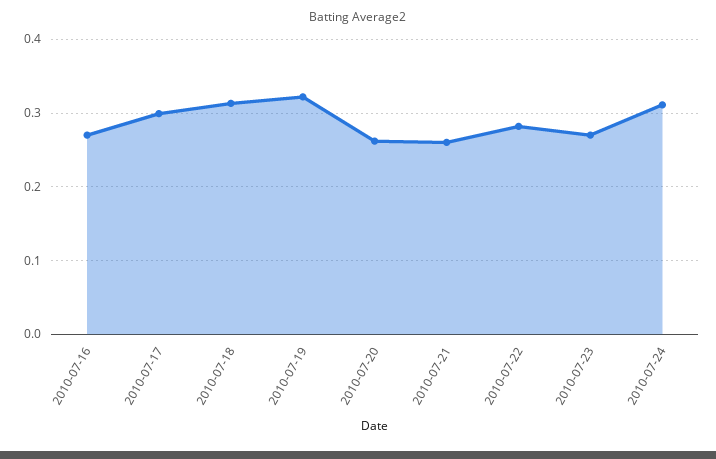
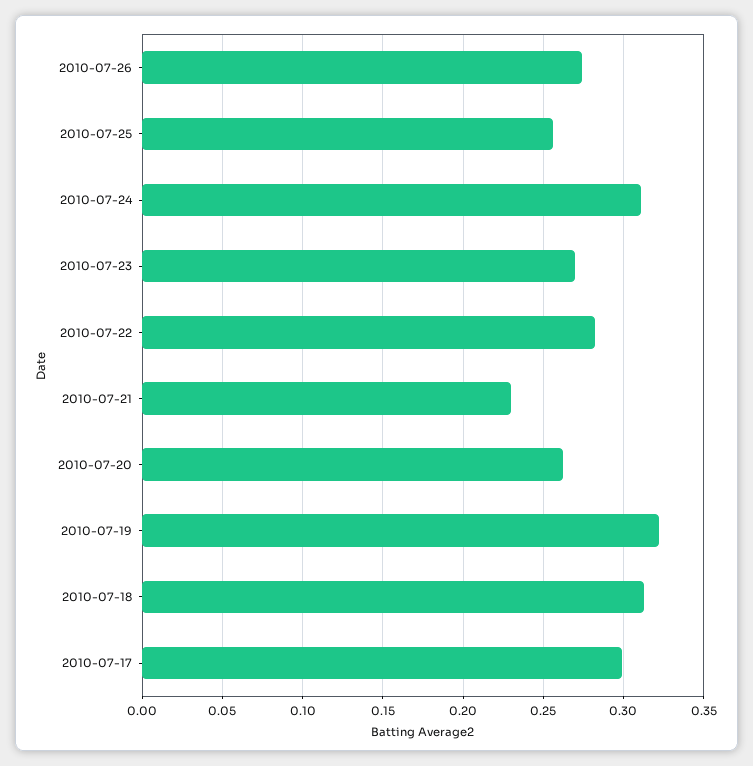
2010-07-16: 0.27 -> none
2010-07-21: 0.26 -> 0.23
2010-07-26: none -> 0.275
2010-07-25: none -> 0.255

